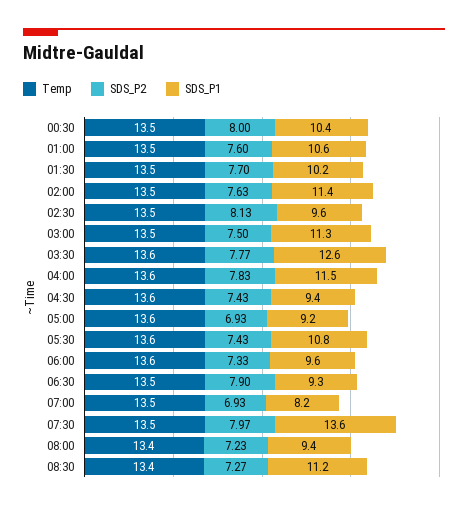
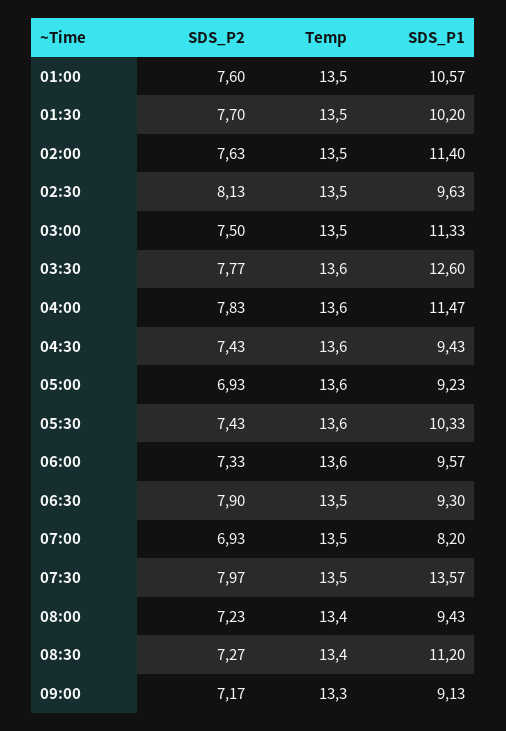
Temp, 00:30: 13.5 -> none
SDS_P2, 00:30: 8 -> none
SDS_P1, 00:30: 10.4 -> none
SDS_P1, 05:30: 10.8 -> 10.33
SDS_P2, 09:00: none -> 7.17
Temp, 09:00: none -> 13.3
SDS_P1, 09:00: none -> 9.13

